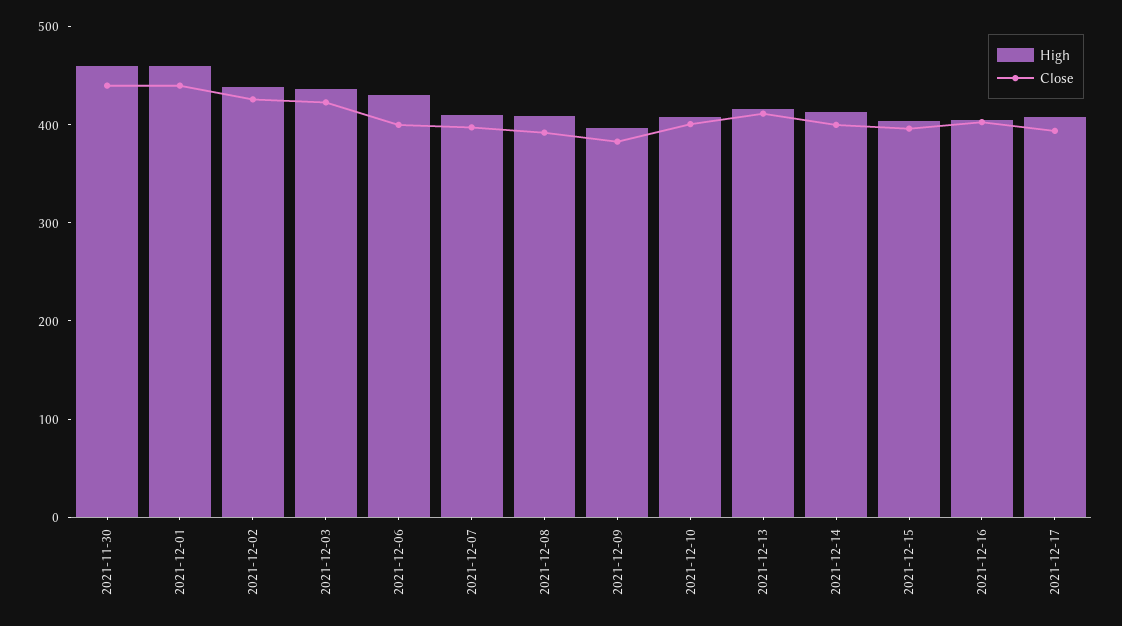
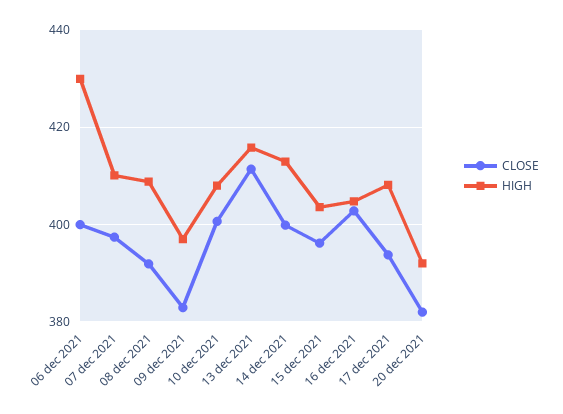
High, 2021-11-30: 460 -> none
Close, 2021-11-30: 440 -> none
High, 2021-12-01: 460 -> none
Close, 2021-12-01: 440 -> none
High, 2021-12-02: 440 -> none
Close, 2021-12-02: 420 -> none
High, 2021-12-03: 440 -> none
Close, 2021-12-03: 420 -> none
Close, 20 dec 2021: none -> 382
High, 20 dec 2021: none -> 392

